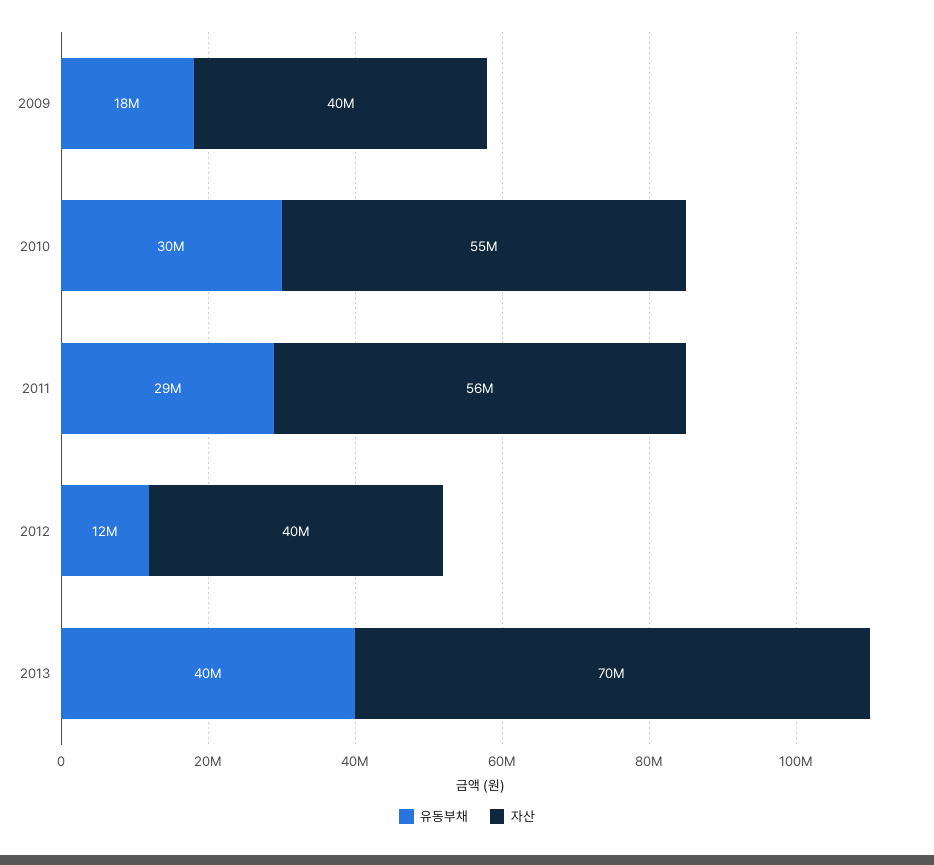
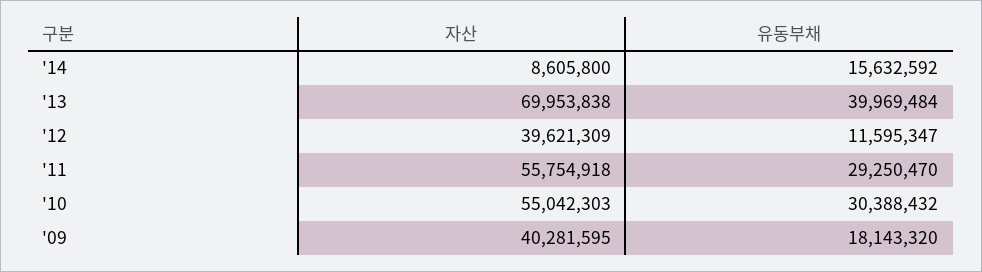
자산, '14: none -> 8605800
유동부채, '14: none -> 15632592

